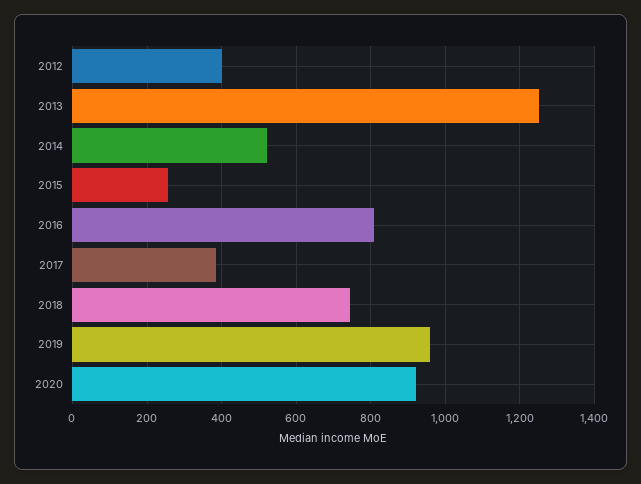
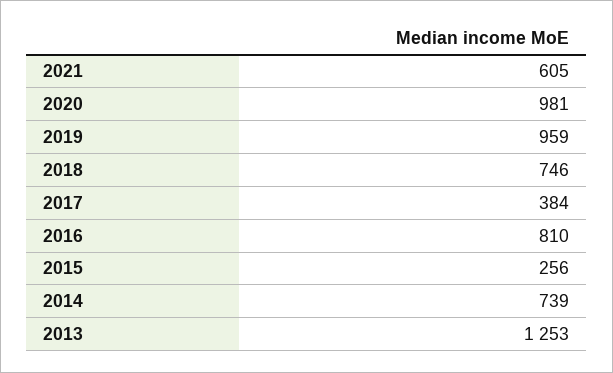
2012: 400 -> none
2014: 520 -> 739
2020: 920 -> 981
2021: none -> 605

